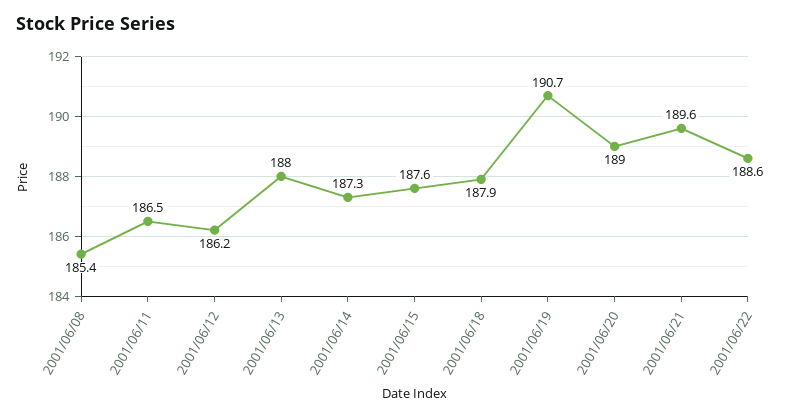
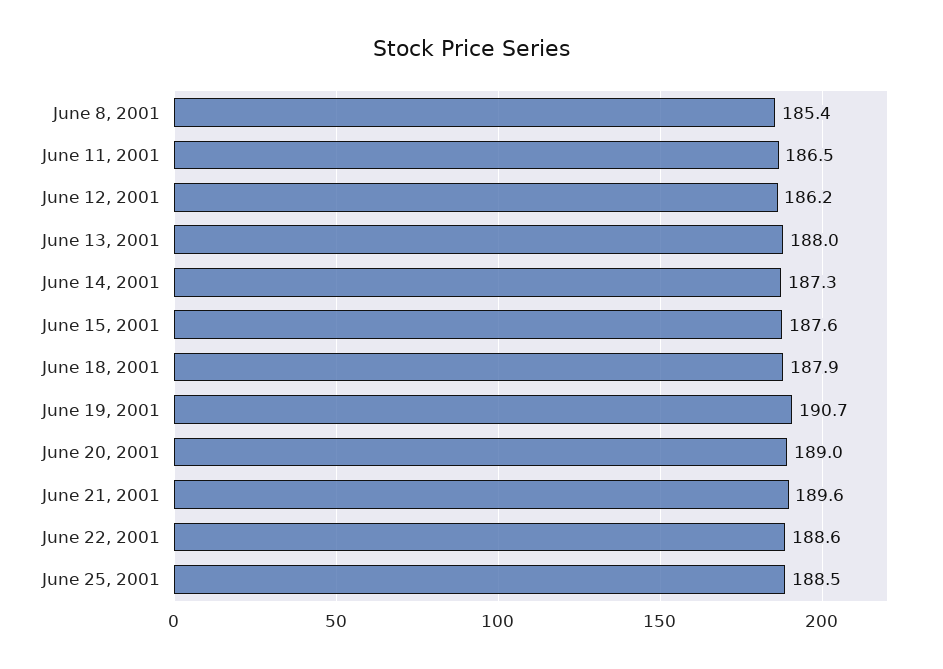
June 25, 2001: none -> 188.5

